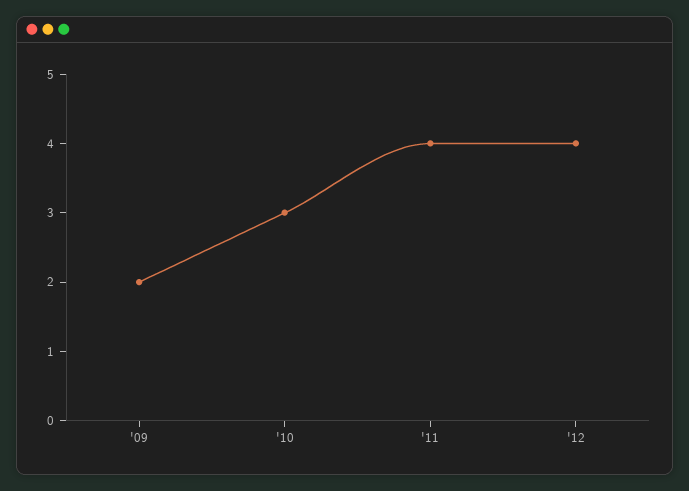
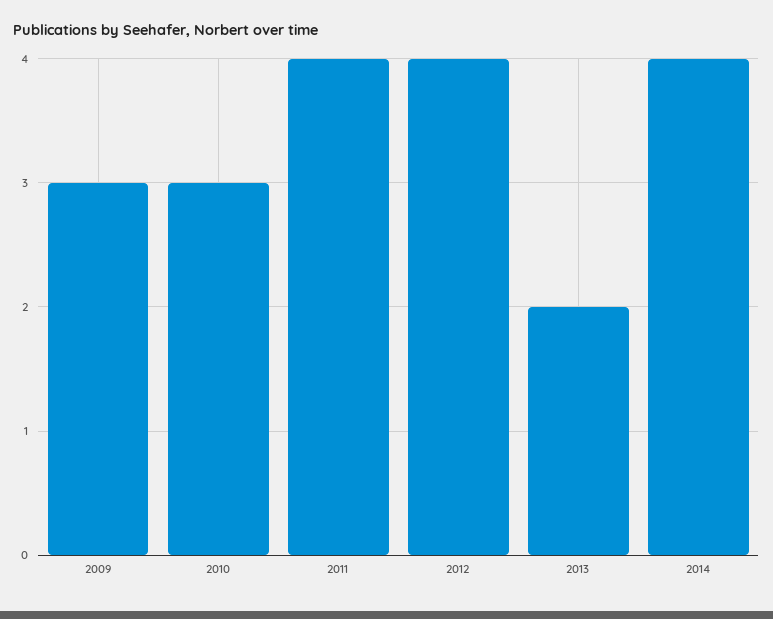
'09: 2 -> 3
2013: none -> 2
2014: none -> 4

